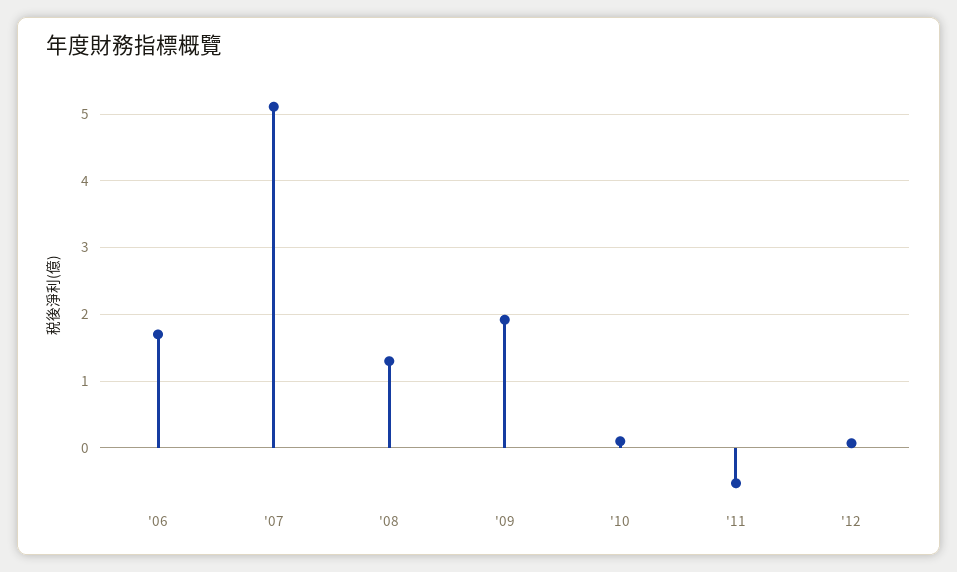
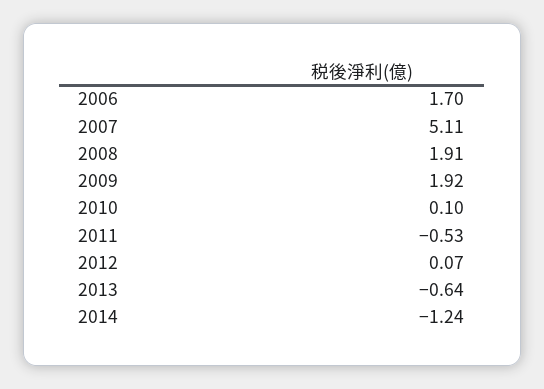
'08: 1.3 -> 1.91
2013: none -> -0.64
2014: none -> -1.24

